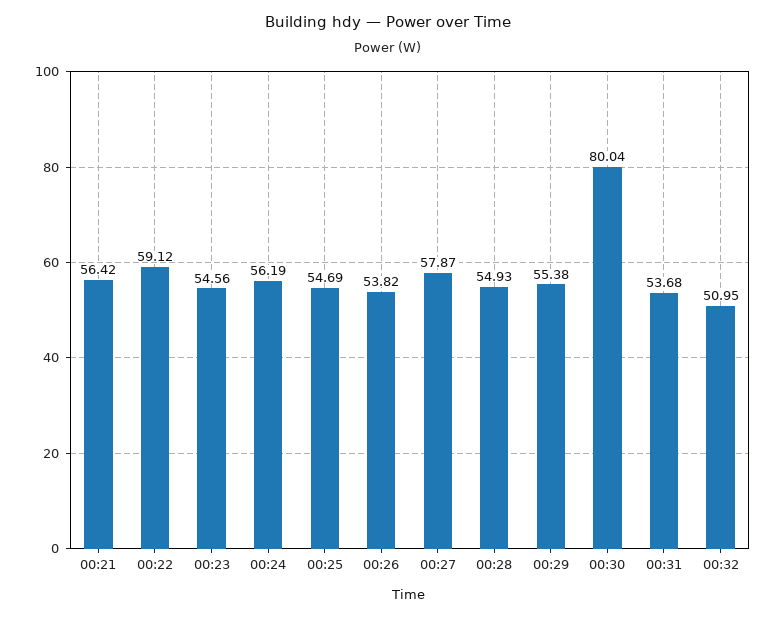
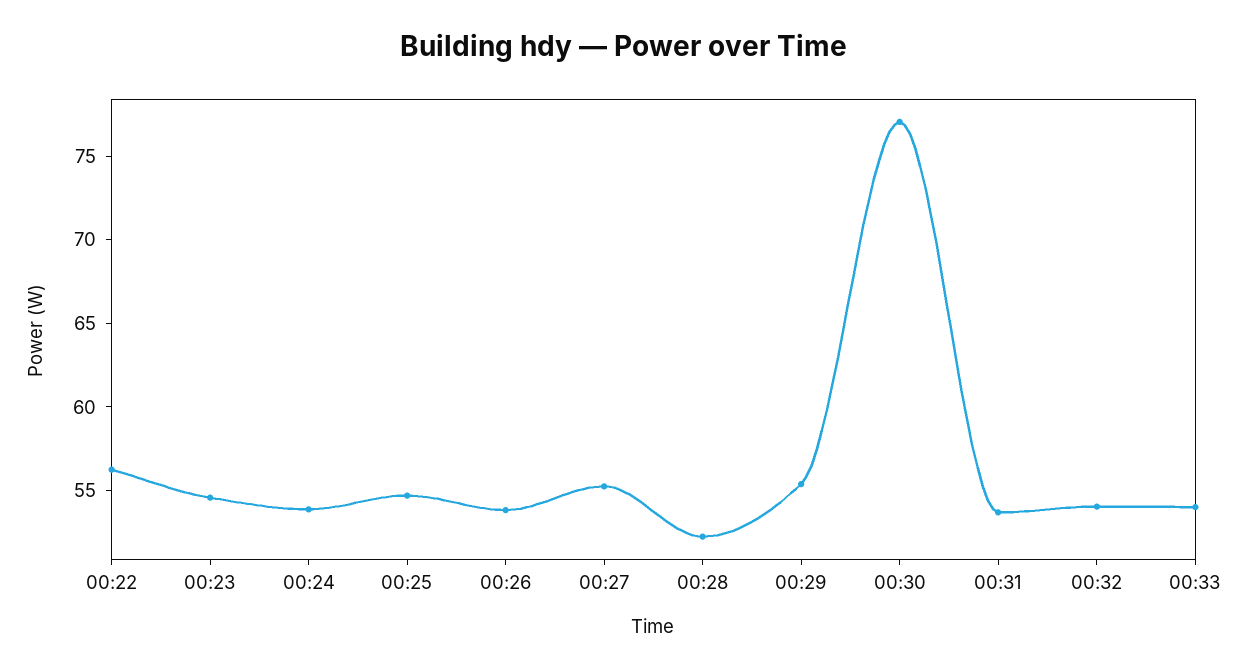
00:21: 56.42 -> none
00:22: 59.12 -> 56
00:24: 56.19 -> 54
00:27: 57.87 -> 55
00:28: 54.93 -> 52
00:30: 80.04 -> 77
00:32: 50.95 -> 54
00:33: none -> 54

